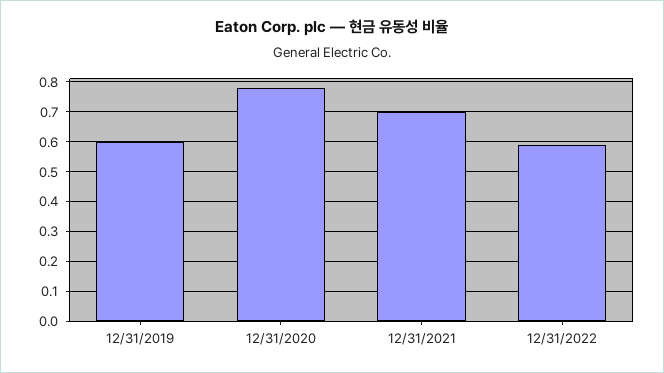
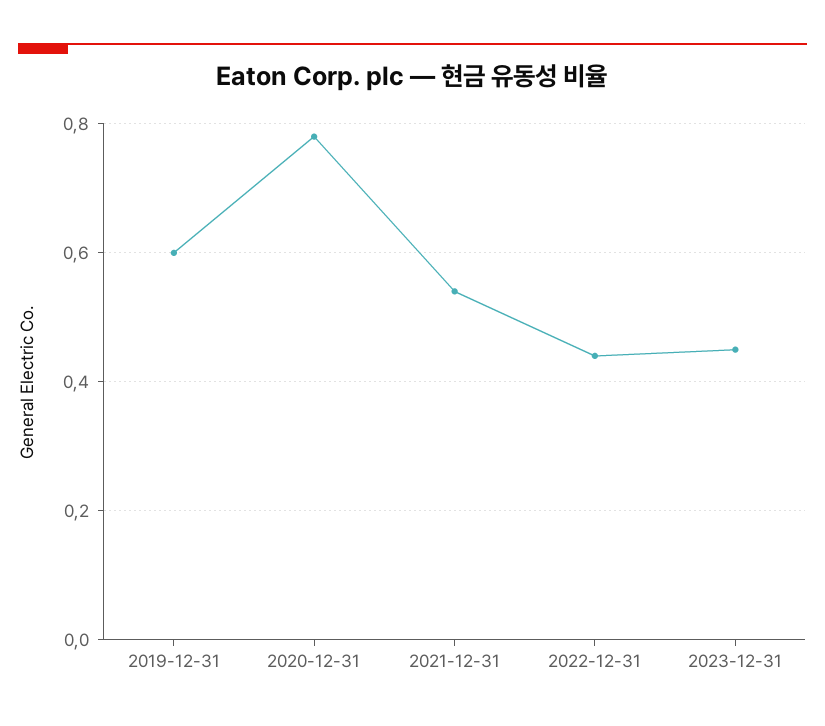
12/31/2021: 0.7 -> 0.55
12/31/2022: 0.6 -> 0.45
2023-12-31: none -> 0.45

